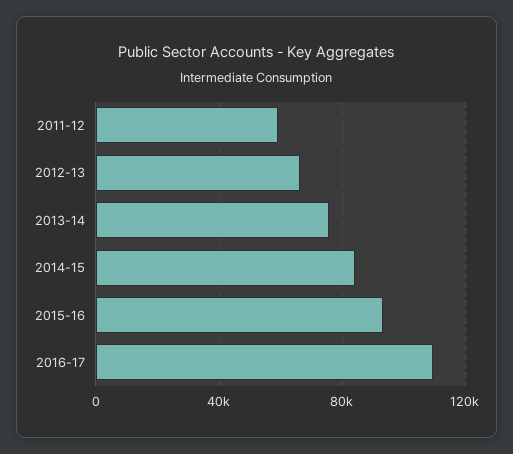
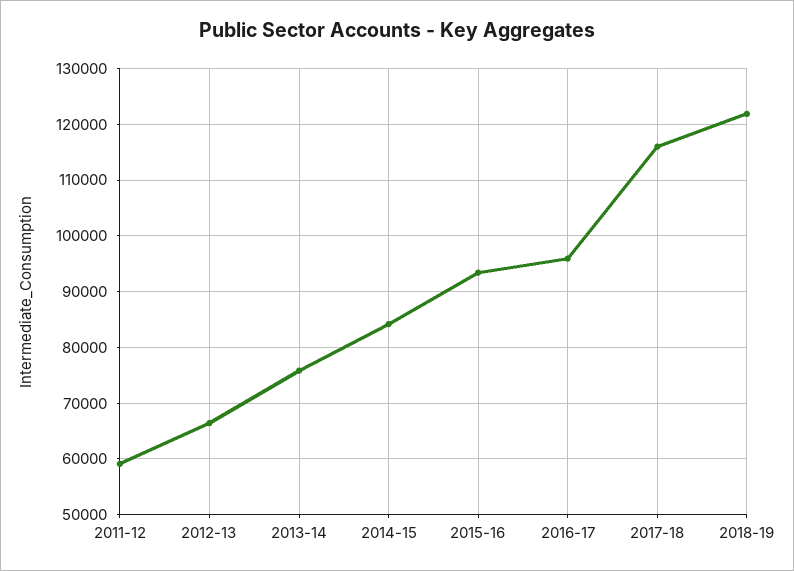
2016-17: 110000 -> 96000
2017-18: none -> 116000
2018-19: none -> 122000

